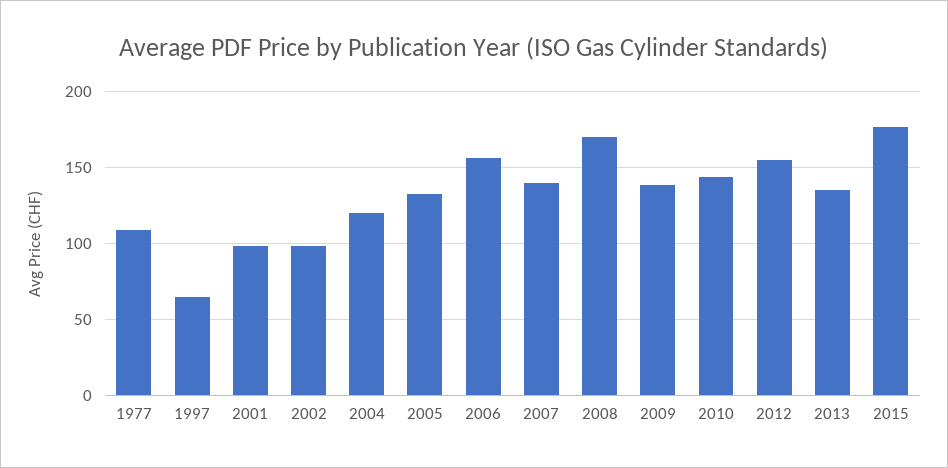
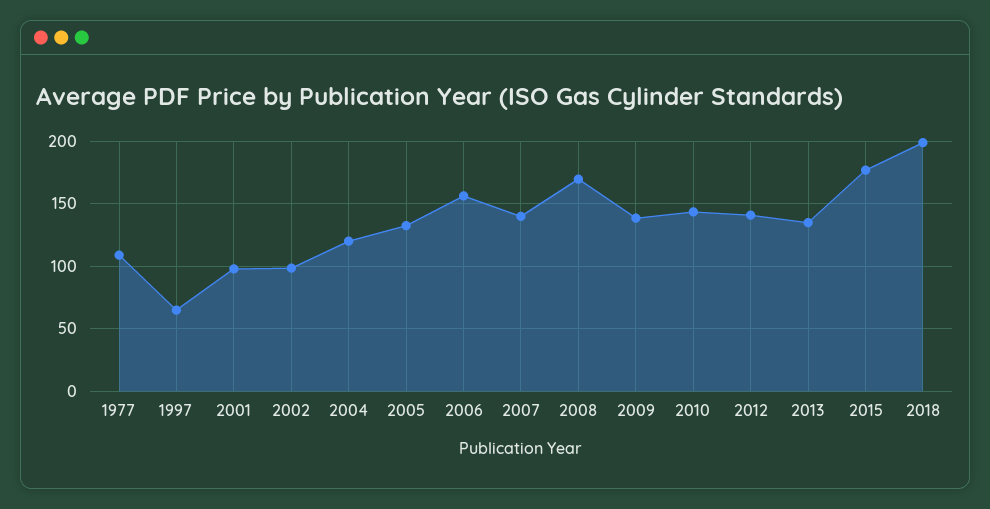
2012: 155 -> 140
2018: none -> 200

